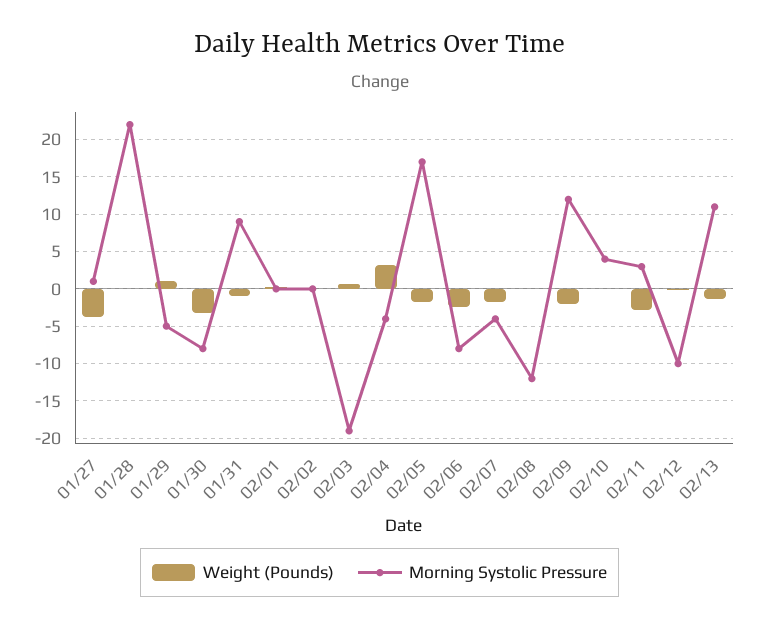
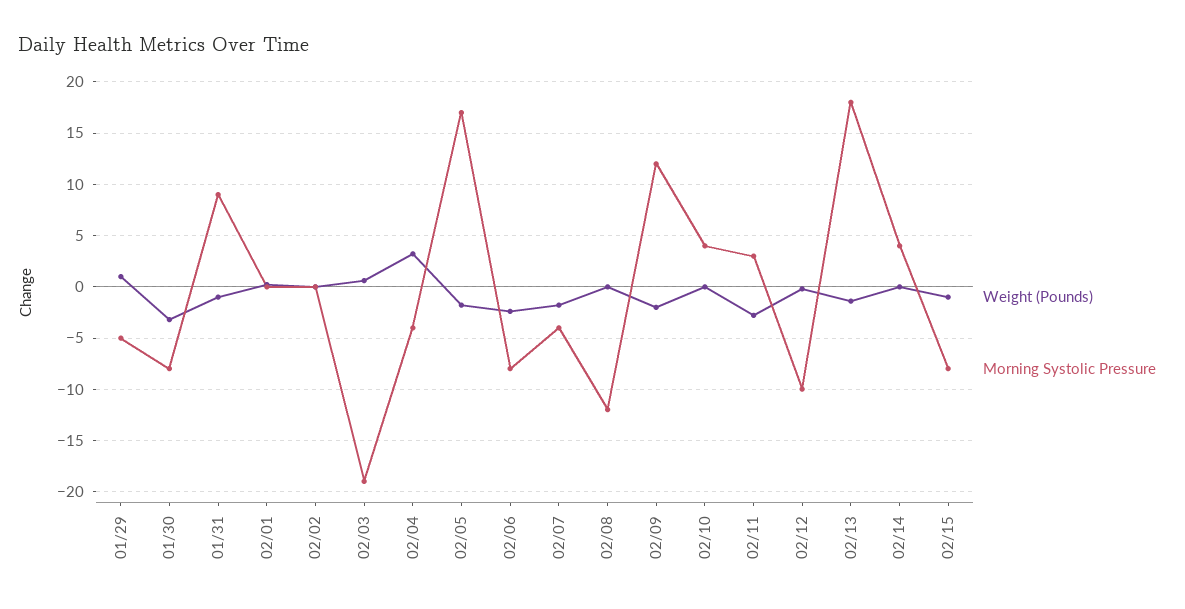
Weight (Pounds), 01/27: -4 -> none
Morning Systolic Pressure, 01/27: 1 -> none
Weight (Pounds), 01/28: 0 -> none
Morning Systolic Pressure, 01/28: 22 -> none
Morning Systolic Pressure, 02/13: 11 -> 18
Weight (Pounds), 02/14: none -> 0
Morning Systolic Pressure, 02/14: none -> 4
Weight (Pounds), 02/15: none -> -1
Morning Systolic Pressure, 02/15: none -> -8

